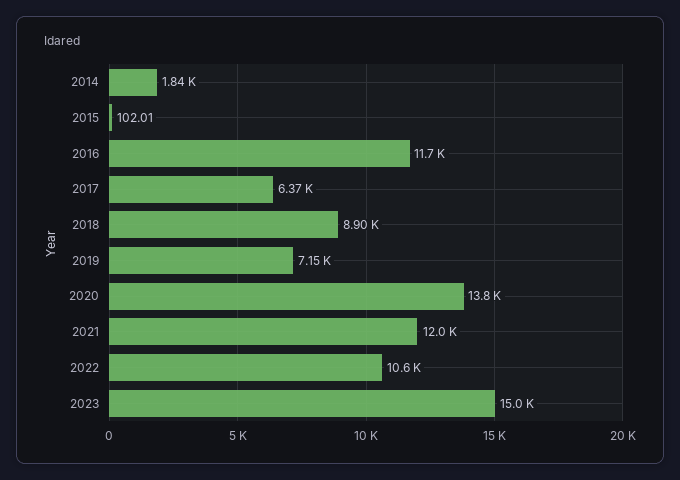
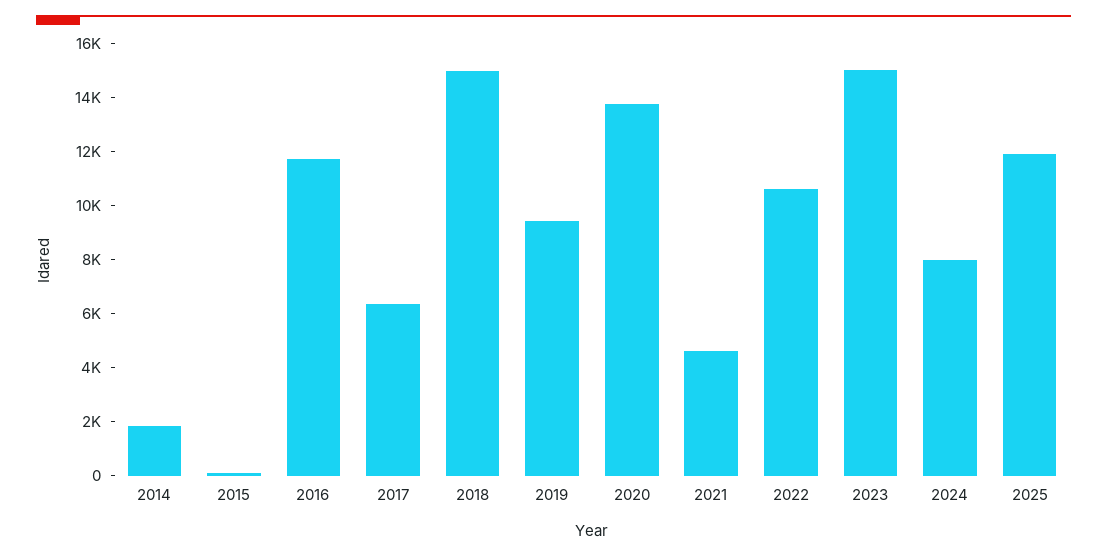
2018: 8900 -> 15000
2019: 7150 -> 9500
2021: 12000 -> 4500
2024: none -> 8000
2025: none -> 12000

